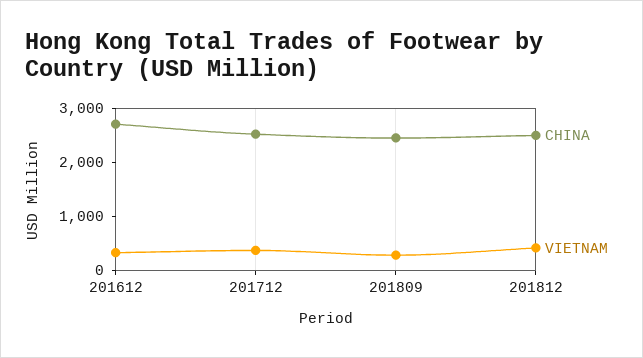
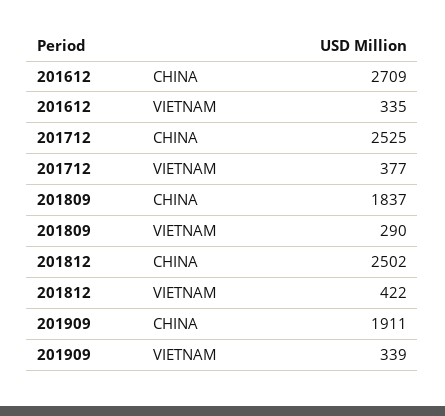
CHINA, 201809: 2400 -> 1837
CHINA, 201909: none -> 1911
VIETNAM, 201909: none -> 339

